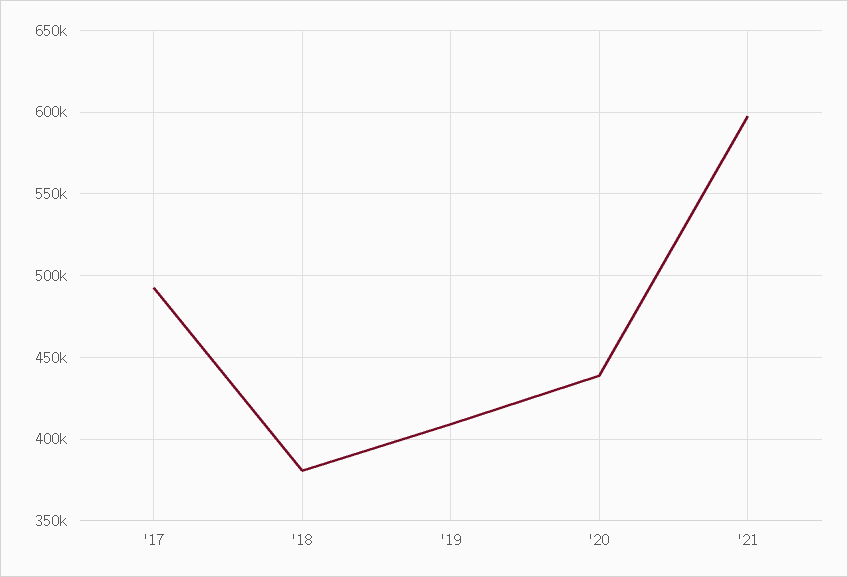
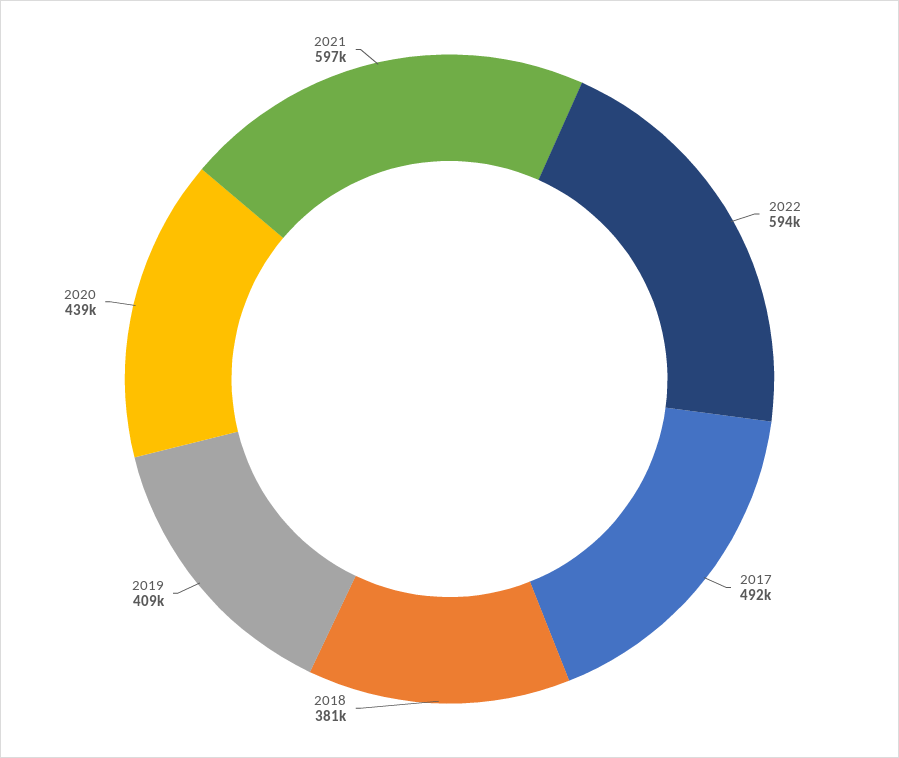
2022: none -> 594000

